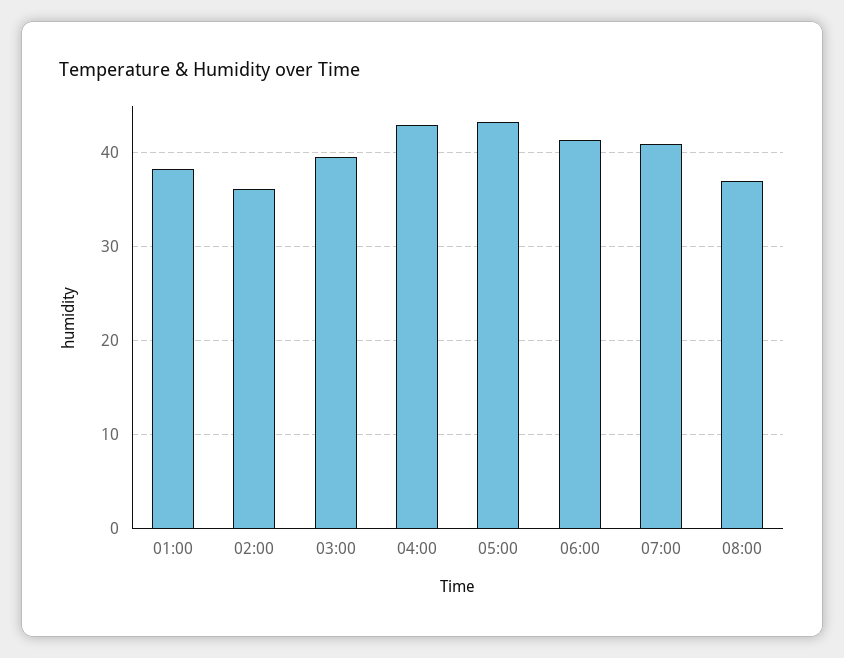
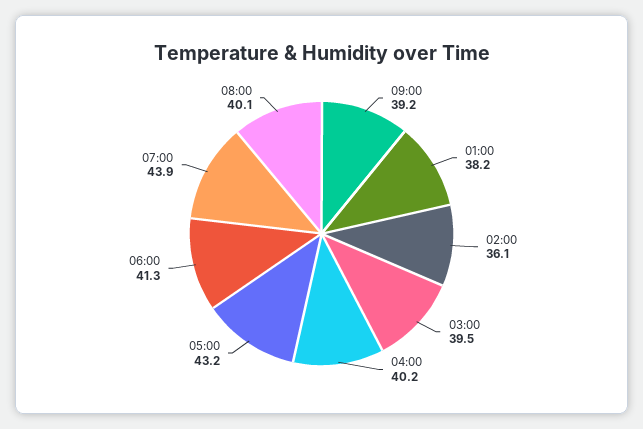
04:00: 43 -> 40.2
07:00: 41 -> 43.9
08:00: 37 -> 40.1
09:00: none -> 39.2

